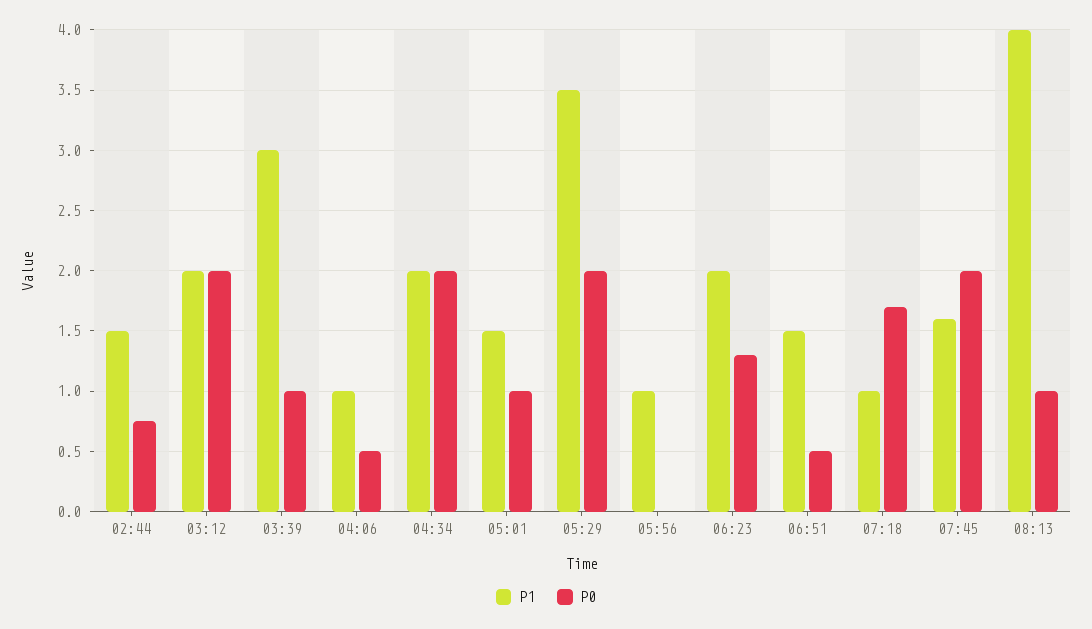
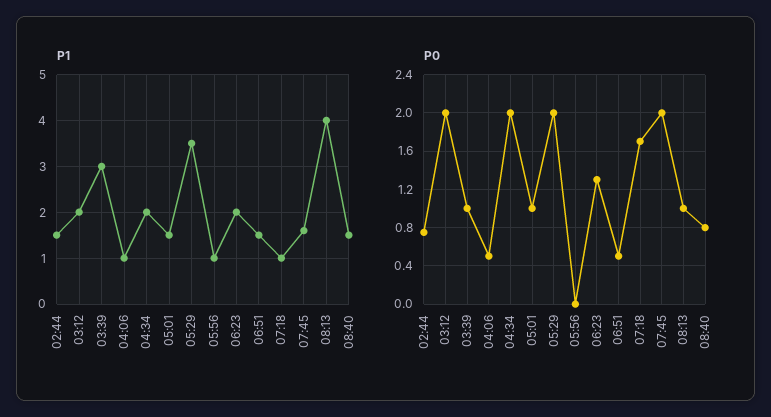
P1, 08:40: none -> 1.5
P0, 08:40: none -> 0.8

